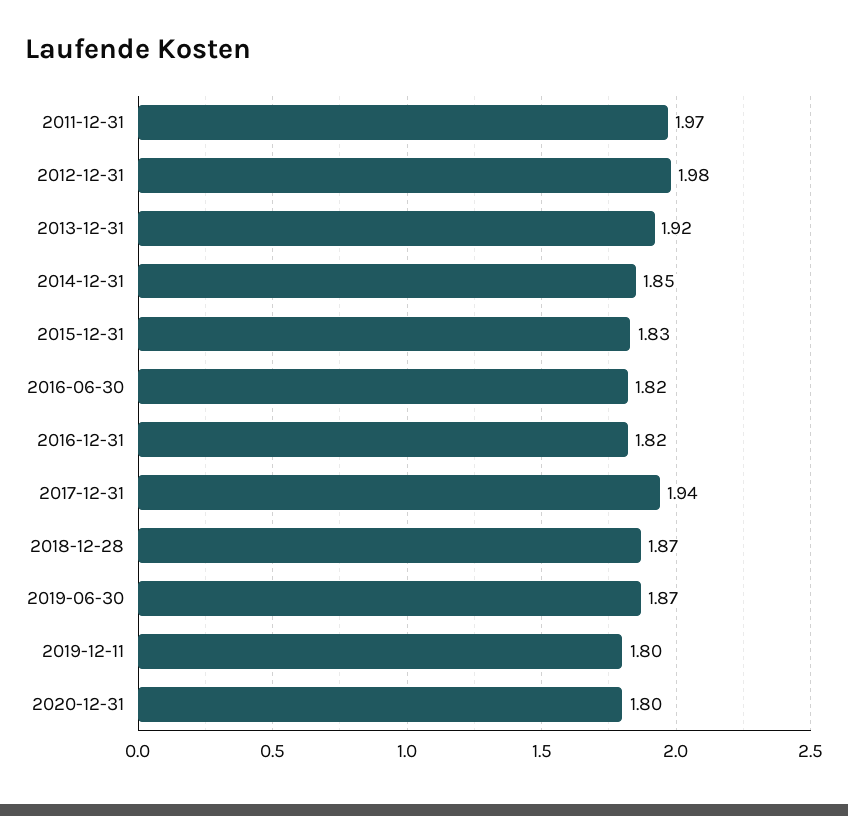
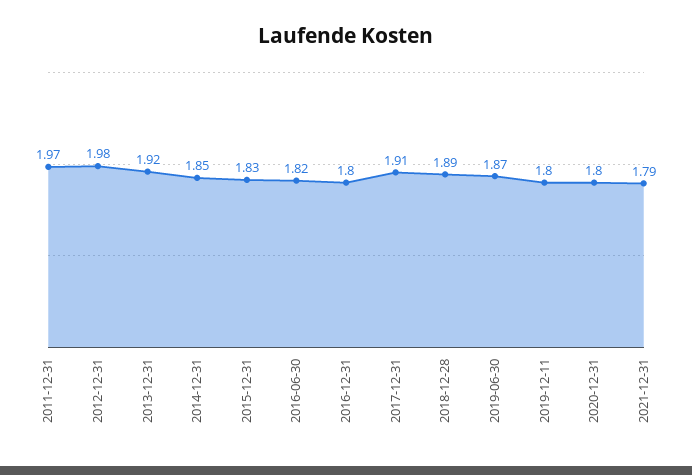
2016-12-31: 1.82 -> 1.8
2017-12-31: 1.94 -> 1.91
2018-12-28: 1.87 -> 1.89
2021-12-31: none -> 1.79

